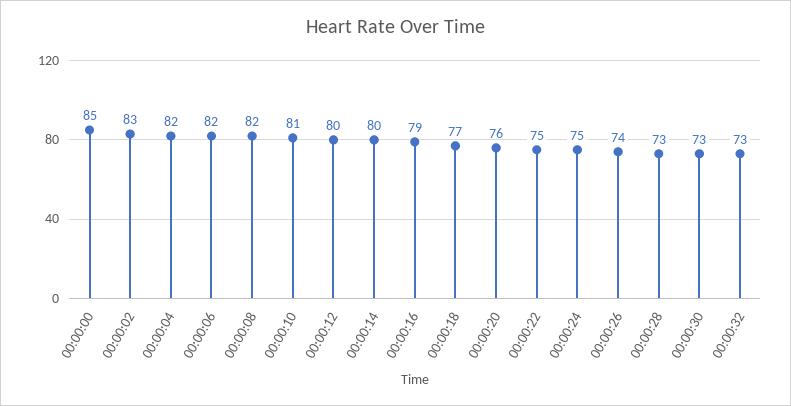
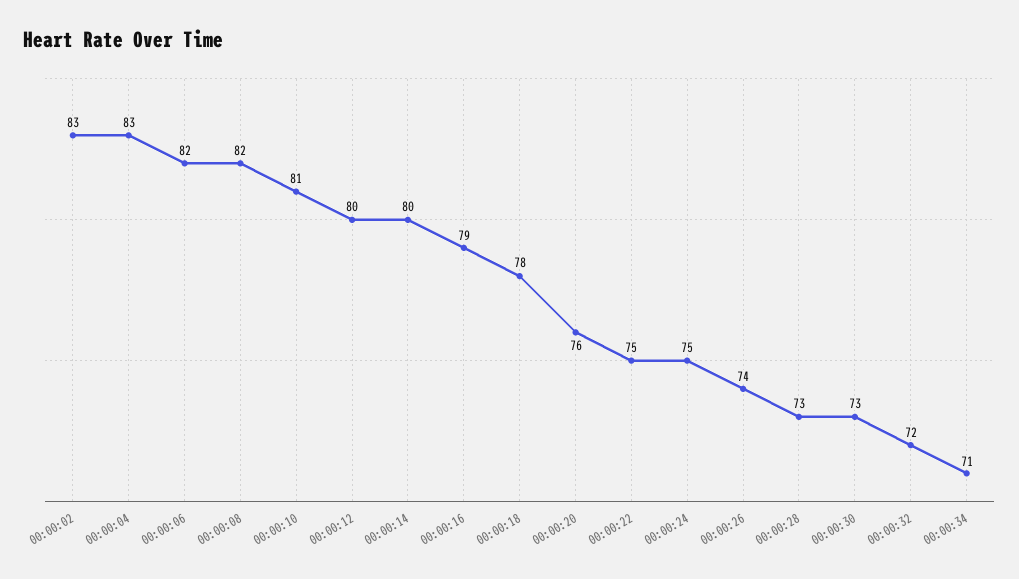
00:00:00: 85 -> none
00:00:04: 82 -> 83
00:00:18: 77 -> 78
00:00:32: 73 -> 72
00:00:34: none -> 71

